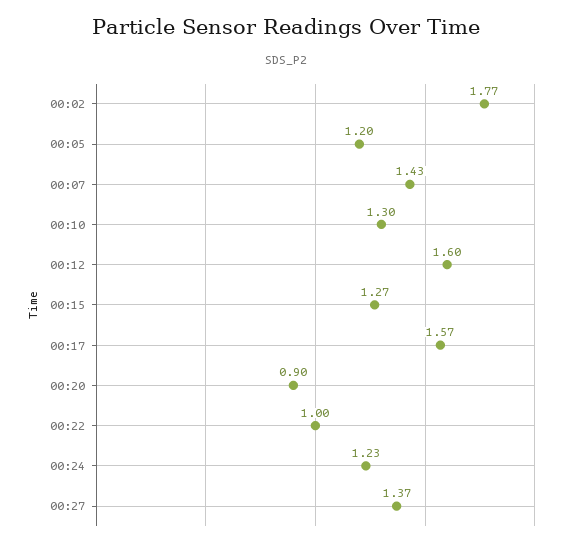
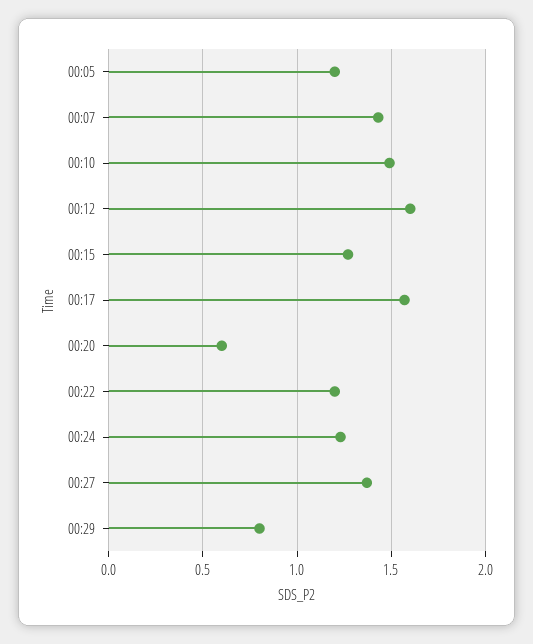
00:02: 1.77 -> none
00:10: 1.3 -> 1.5
00:20: 0.9 -> 0.6
00:22: 1 -> 1.2
00:29: none -> 0.8

